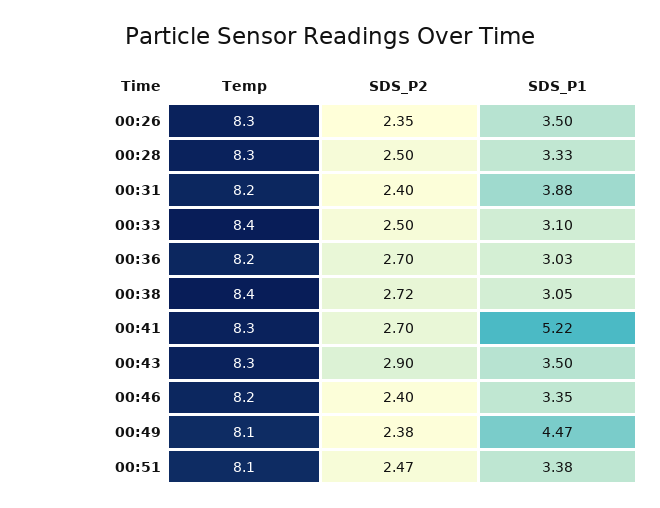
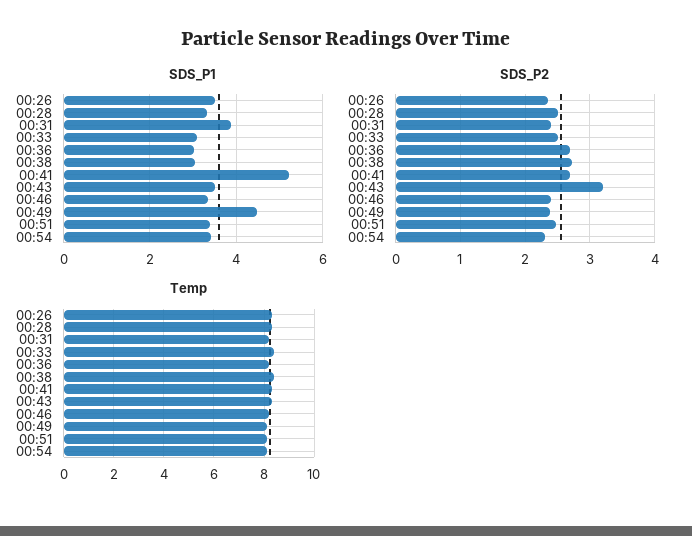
SDS_P2, 00:43: 2.9 -> 3.2
SDS_P1, 00:54: none -> 3.4
SDS_P2, 00:54: none -> 2.3
Temp, 00:54: none -> 8

